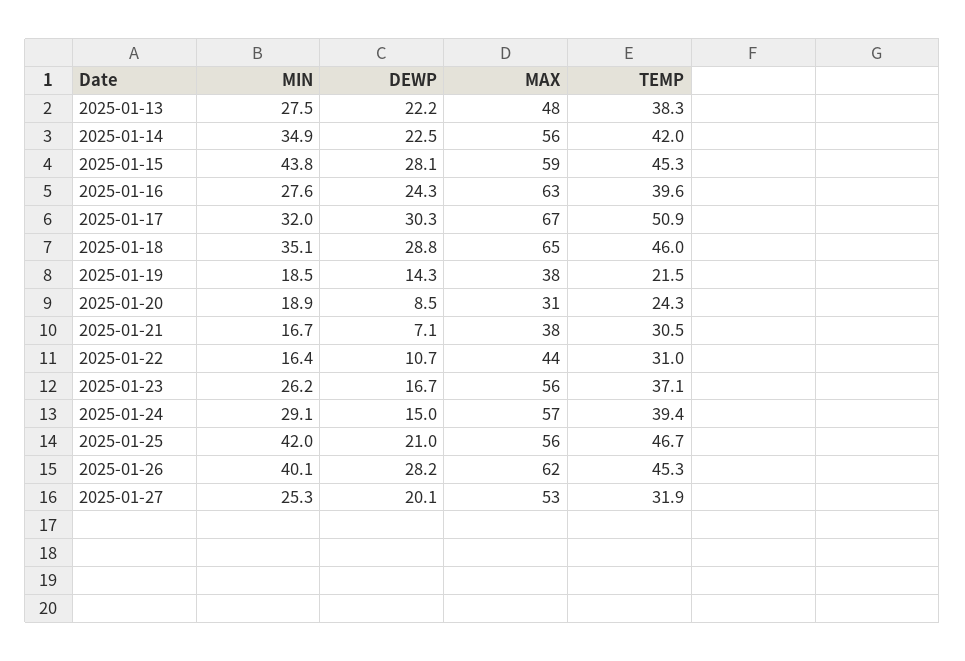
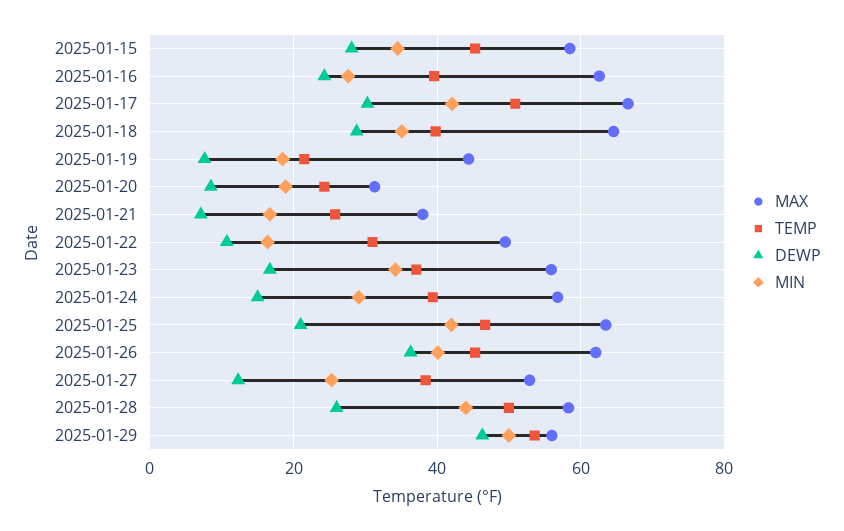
MIN, 2025-01-13: 27.5 -> none
DEWP, 2025-01-13: 22.2 -> none
MAX, 2025-01-13: 48 -> none
TEMP, 2025-01-13: 38.3 -> none
MIN, 2025-01-14: 34.9 -> none
DEWP, 2025-01-14: 22.5 -> none
MAX, 2025-01-14: 56 -> none
TEMP, 2025-01-14: 42 -> none
MIN, 2025-01-15: 43.8 -> 34
MIN, 2025-01-17: 32 -> 42
TEMP, 2025-01-18: 46 -> 40
DEWP, 2025-01-19: 14.3 -> 8
MAX, 2025-01-19: 38 -> 44
TEMP, 2025-01-21: 30.5 -> 26
MAX, 2025-01-22: 44 -> 50
MIN, 2025-01-23: 26.2 -> 34
MAX, 2025-01-25: 56 -> 64
DEWP, 2025-01-26: 28.2 -> 36
DEWP, 2025-01-27: 20.1 -> 12
TEMP, 2025-01-27: 31.9 -> 38
MAX, 2025-01-28: none -> 58
TEMP, 2025-01-28: none -> 50
DEWP, 2025-01-28: none -> 26
MIN, 2025-01-28: none -> 44
MAX, 2025-01-29: none -> 56
TEMP, 2025-01-29: none -> 54
DEWP, 2025-01-29: none -> 46
MIN, 2025-01-29: none -> 50

